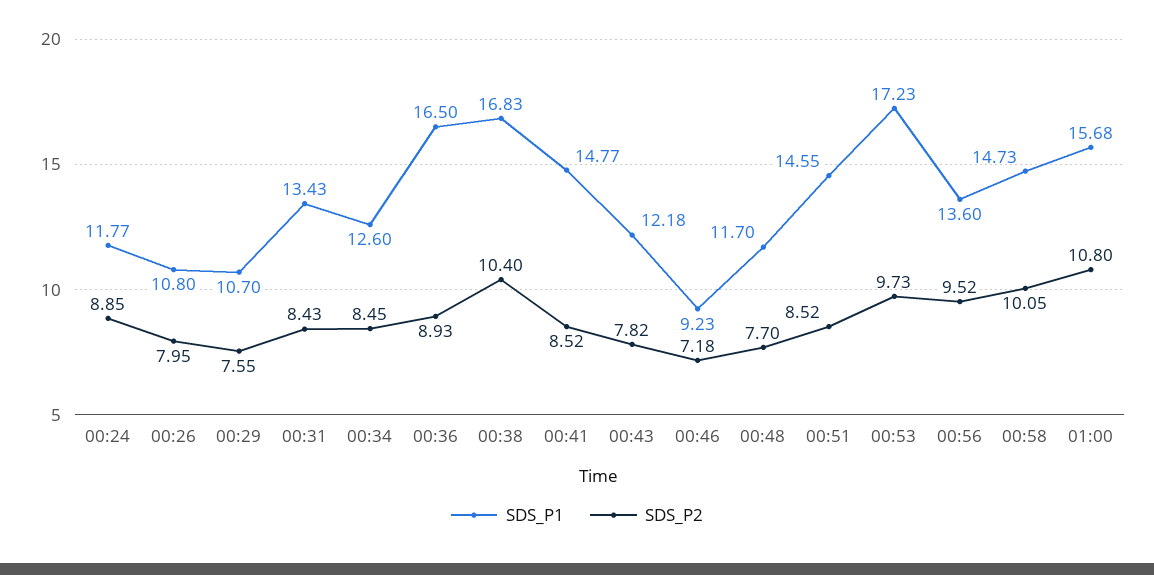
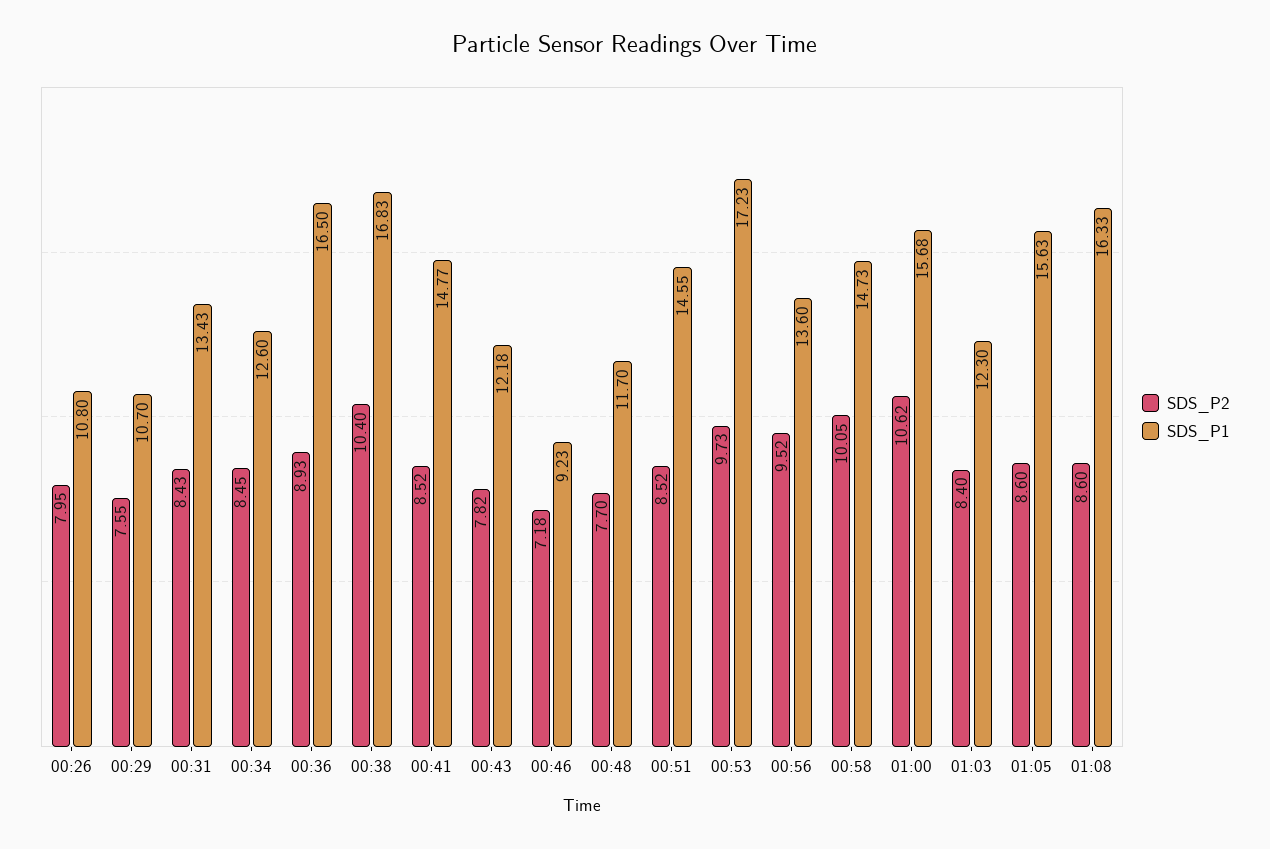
SDS_P1, 00:24: 11.77 -> none
SDS_P2, 00:24: 8.85 -> none
SDS_P2, 01:00: 10.8 -> 10.62
SDS_P2, 01:03: none -> 8.4
SDS_P1, 01:03: none -> 12.3
SDS_P2, 01:05: none -> 8.6
SDS_P1, 01:05: none -> 15.63
SDS_P2, 01:08: none -> 8.6
SDS_P1, 01:08: none -> 16.33

